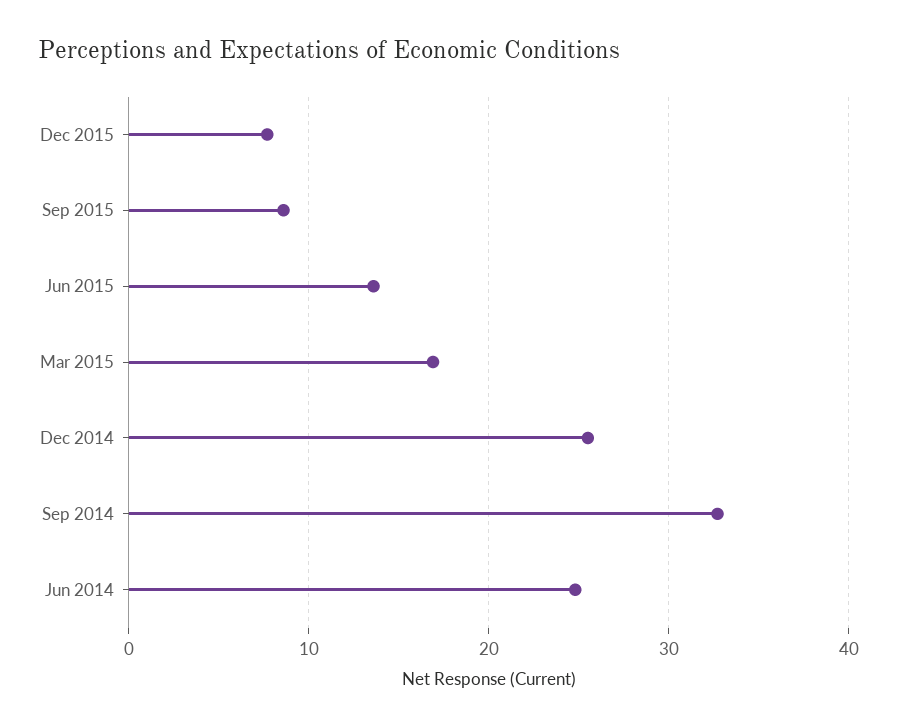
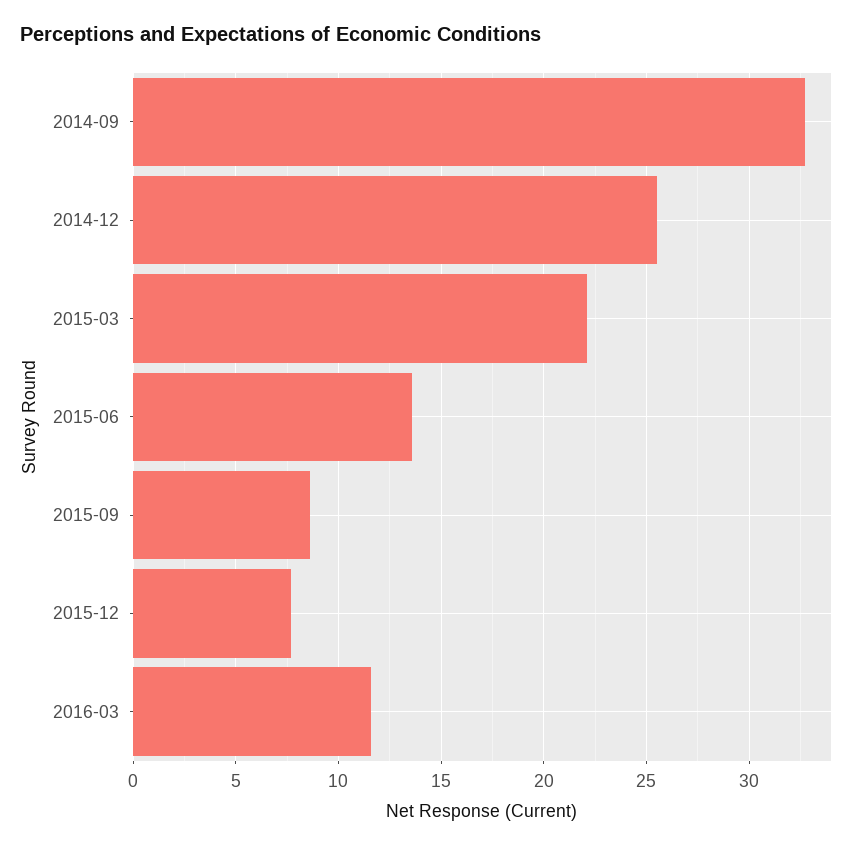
Mar 2015: 17 -> 22
Jun 2014: 25 -> none
2016-03: none -> 11.5

